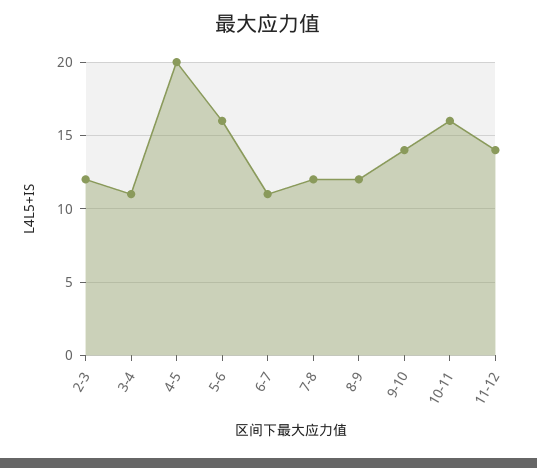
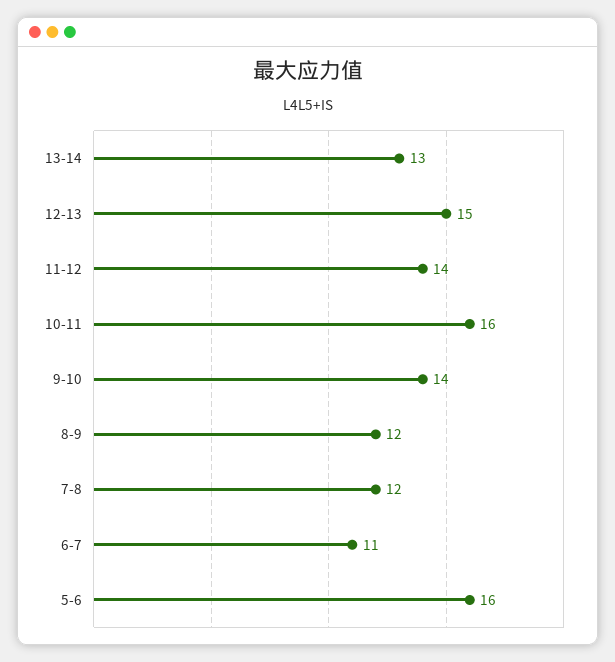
2-3: 12 -> none
3-4: 11 -> none
4-5: 20 -> none
13-14: none -> 13
12-13: none -> 15

